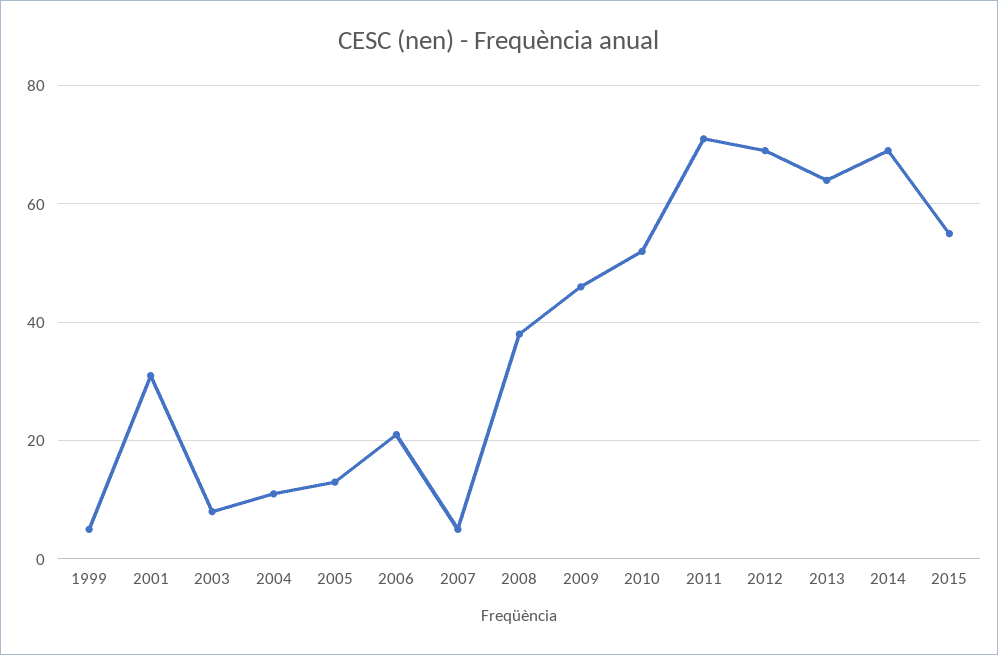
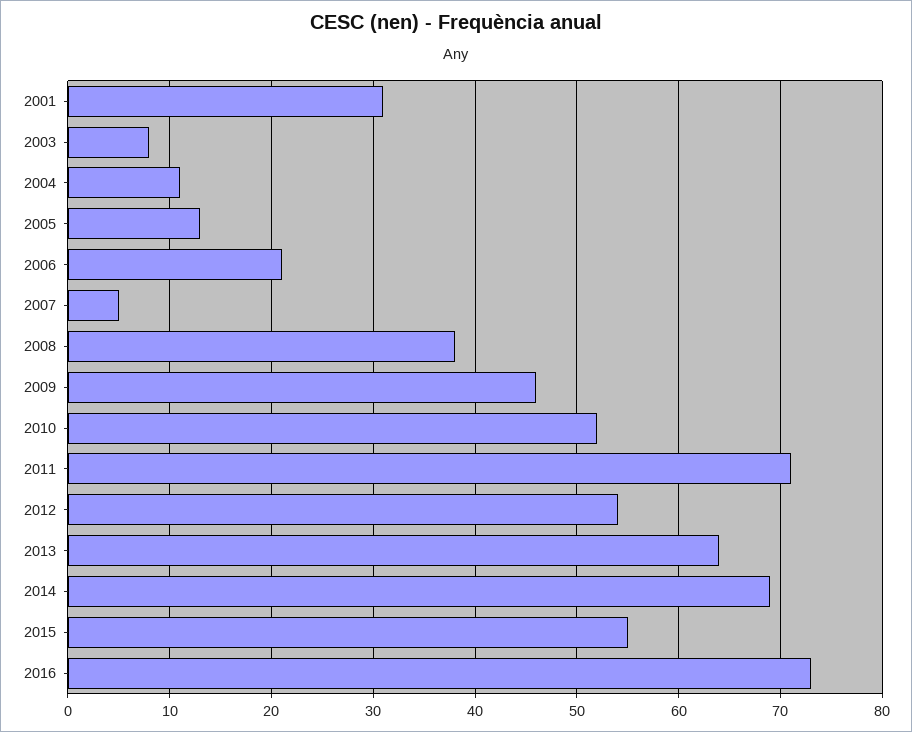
1999: 5 -> none
2012: 70 -> 54
2016: none -> 73

